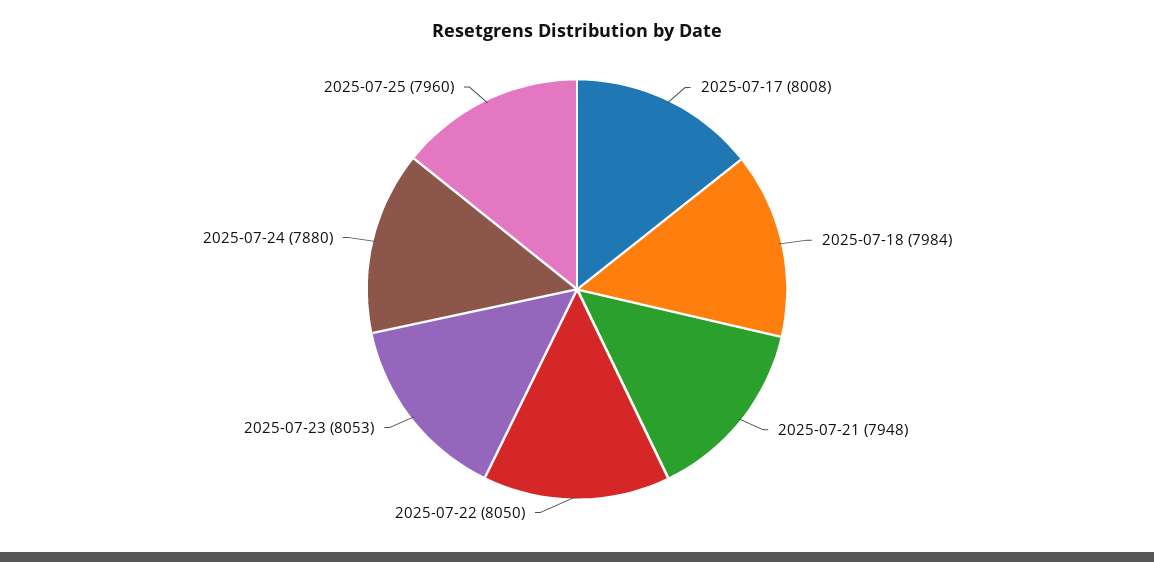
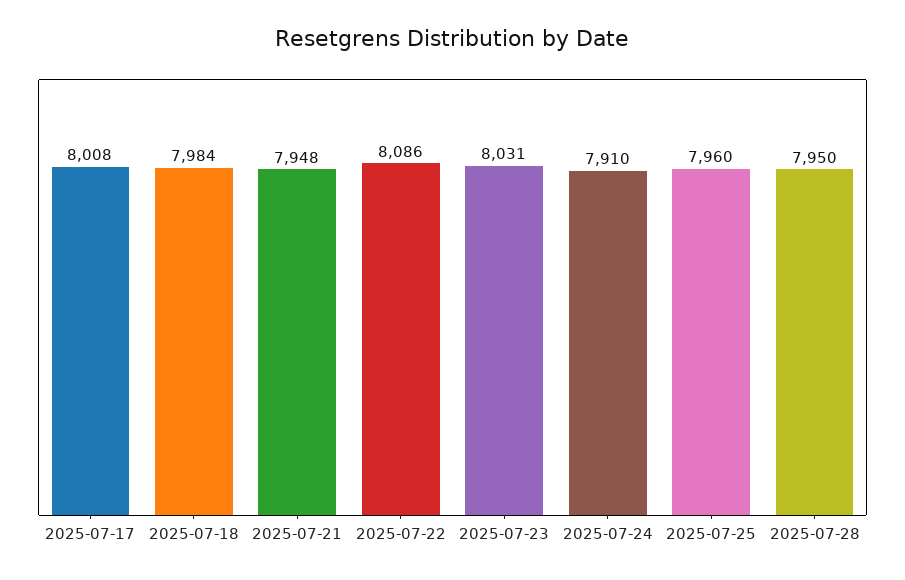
2025-07-22: 8050 -> 8086
2025-07-23: 8053 -> 8031
2025-07-24: 7880 -> 7910
2025-07-28: none -> 7950

